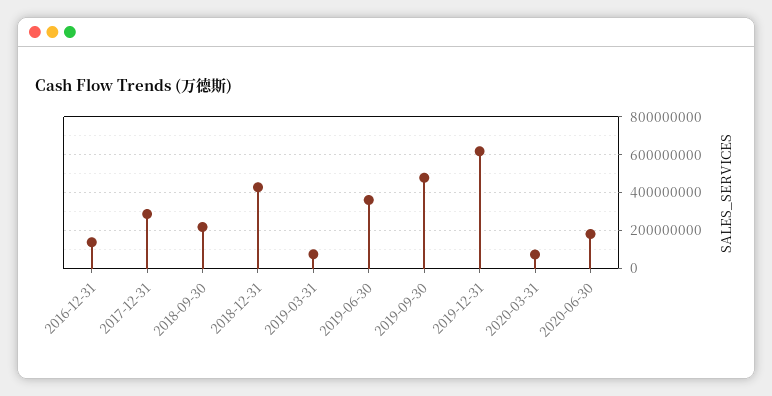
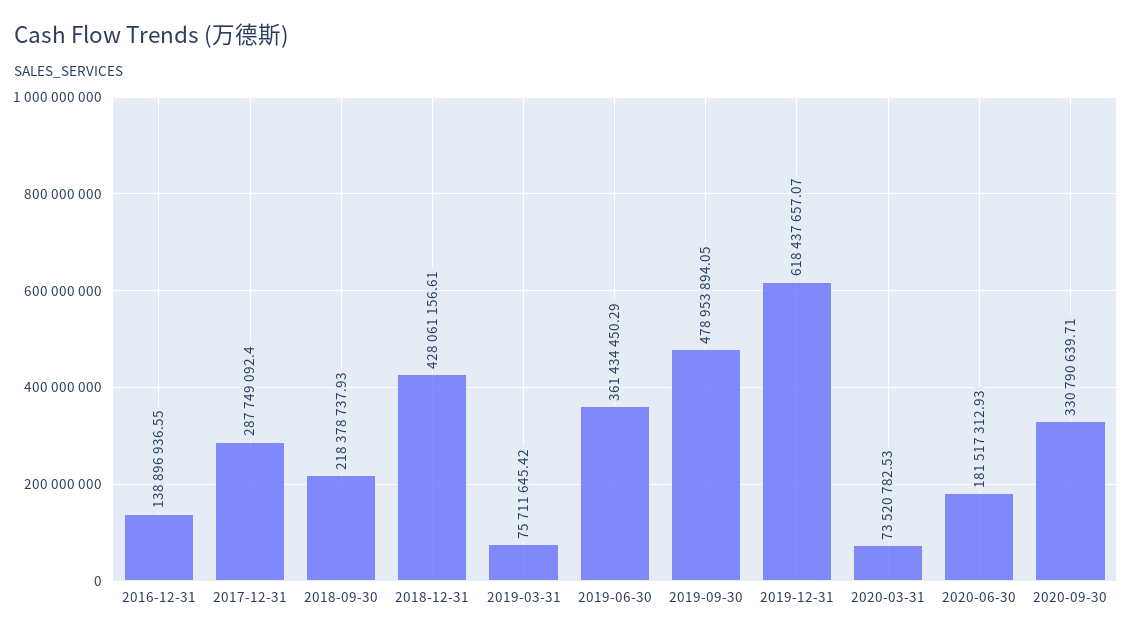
2020-09-30: none -> 330790639.71

